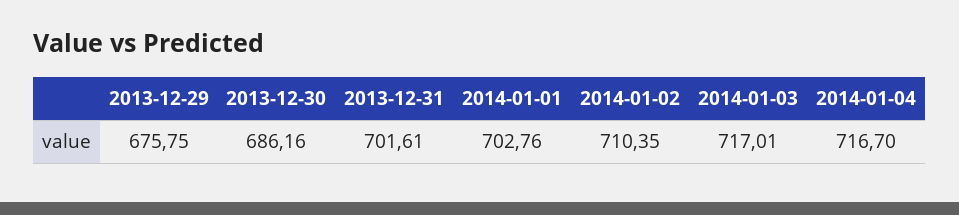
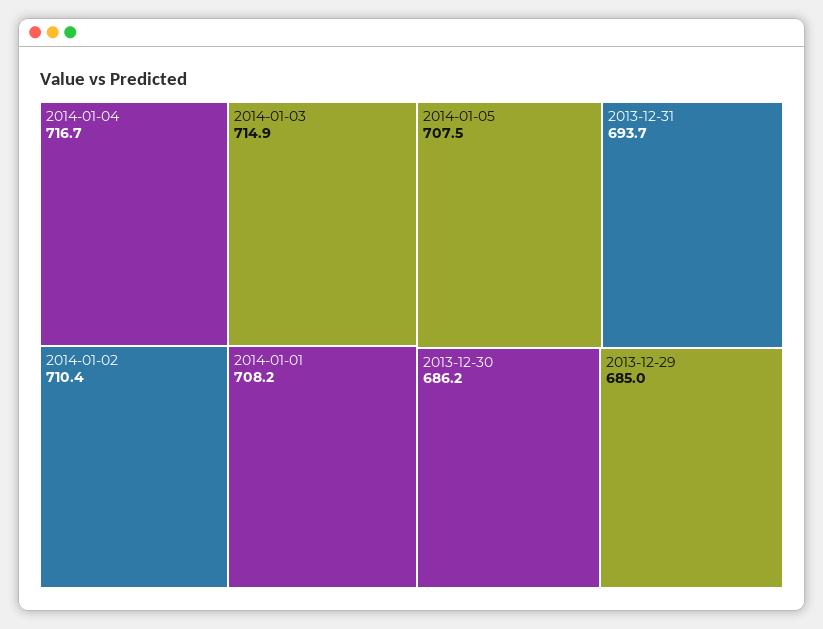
2013-12-29: 675.75 -> 685
2013-12-31: 701.61 -> 693.7
2014-01-01: 702.76 -> 708.2
2014-01-03: 717.01 -> 714.9
2014-01-05: none -> 707.5

